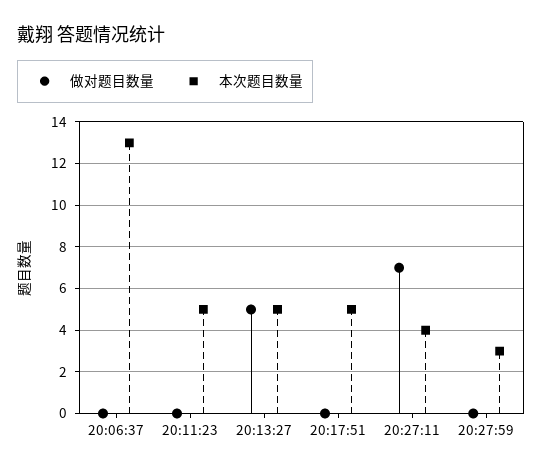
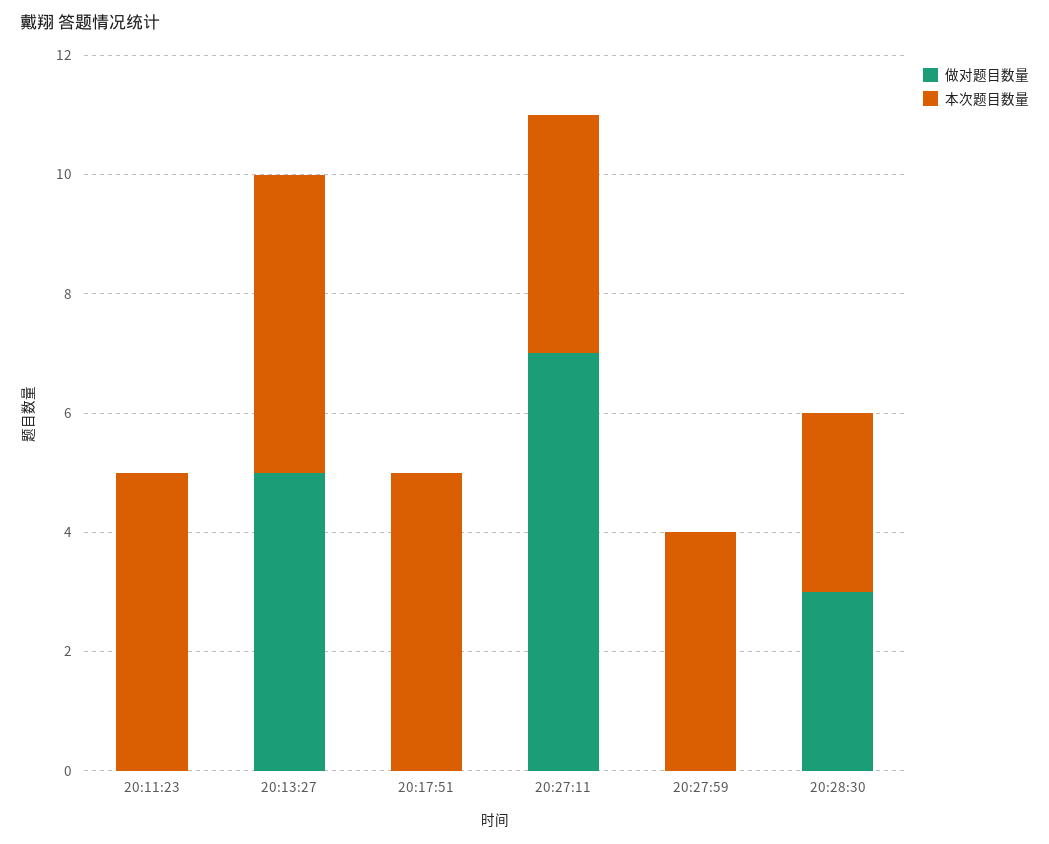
做对题目数量, 20:06:37: 0 -> none
本次题目数量, 20:06:37: 13 -> none
本次题目数量, 20:27:59: 3 -> 4
做对题目数量, 20:28:30: none -> 3
本次题目数量, 20:28:30: none -> 3

